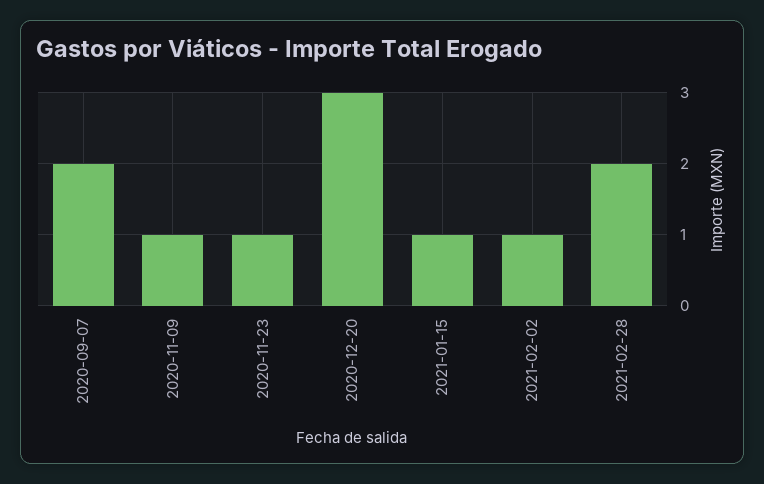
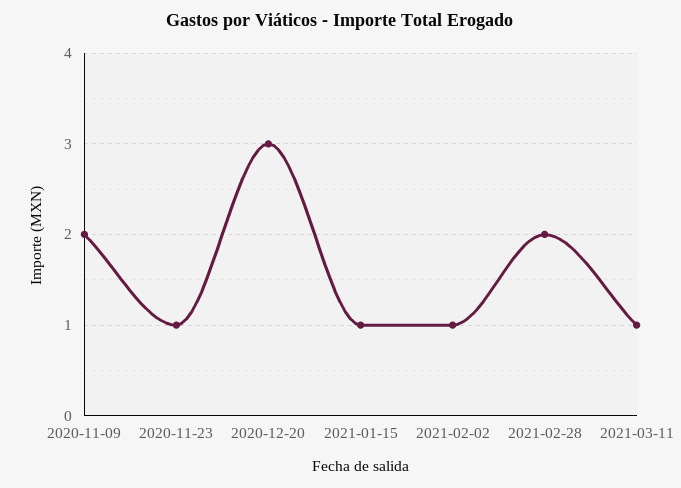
2020-09-07: 2 -> none
2020-11-09: 1 -> 2
2021-03-11: none -> 1

